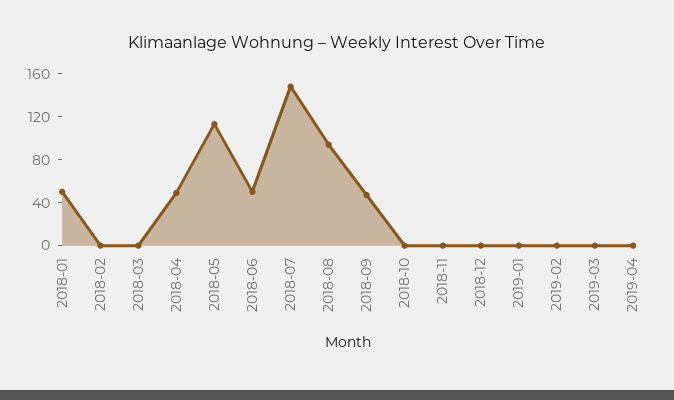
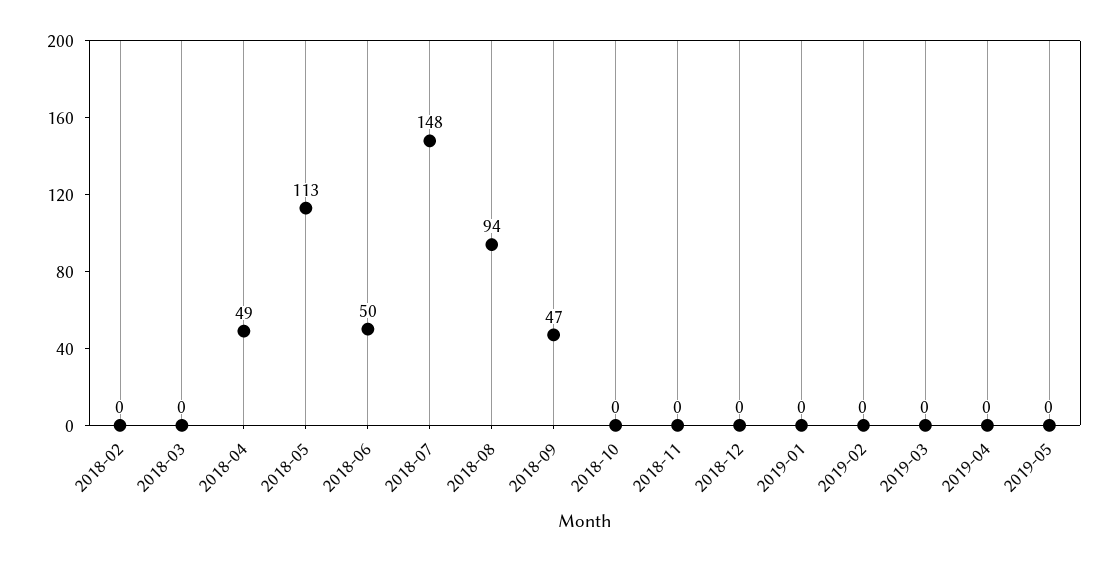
2018-01: 50 -> none
2019-05: none -> 0

